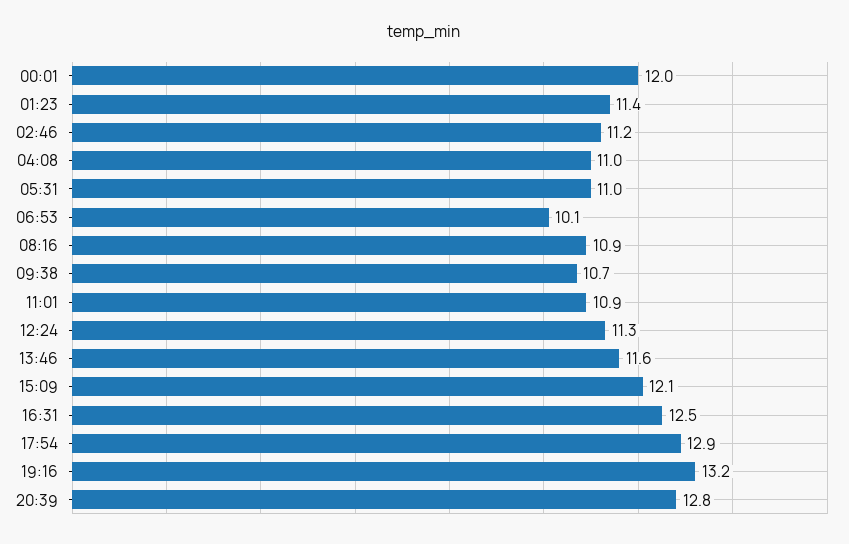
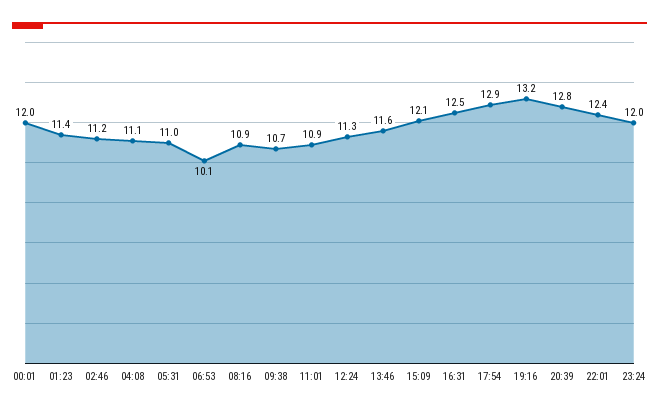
04:08: 11 -> 11.1
22:01: none -> 12.4
23:24: none -> 12

